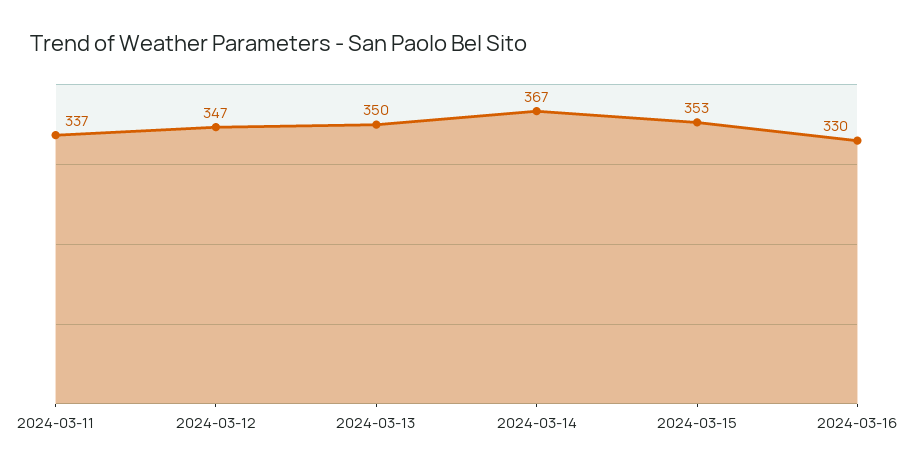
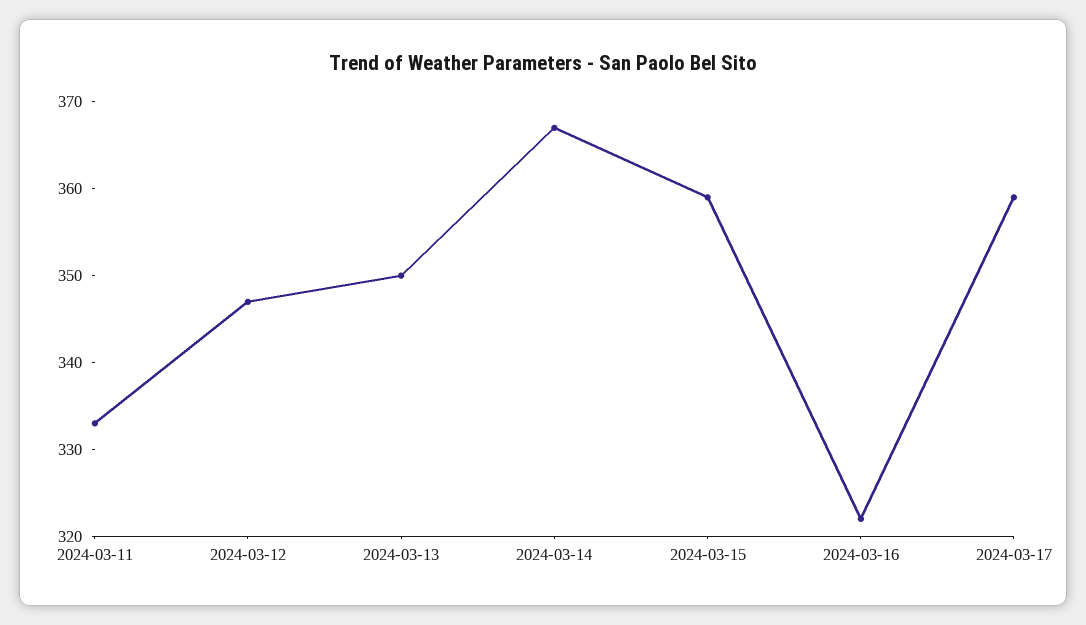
2024-03-11: 337 -> 333
2024-03-15: 353 -> 359
2024-03-16: 330 -> 322
2024-03-17: none -> 359

